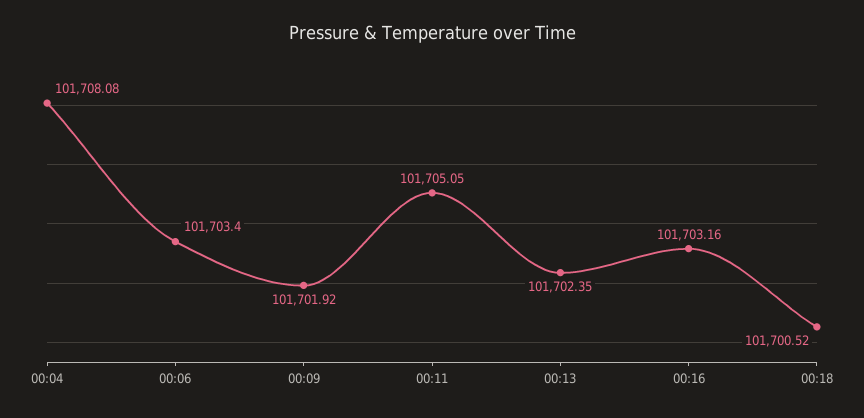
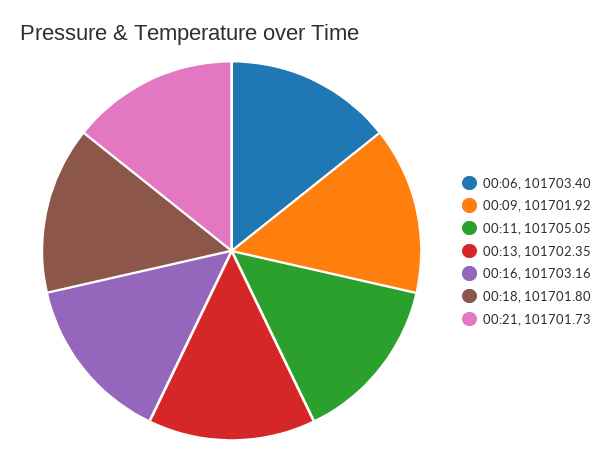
00:04: 101708.08 -> none
00:18: 101700.52 -> 101701.8
00:21: none -> 101701.73

